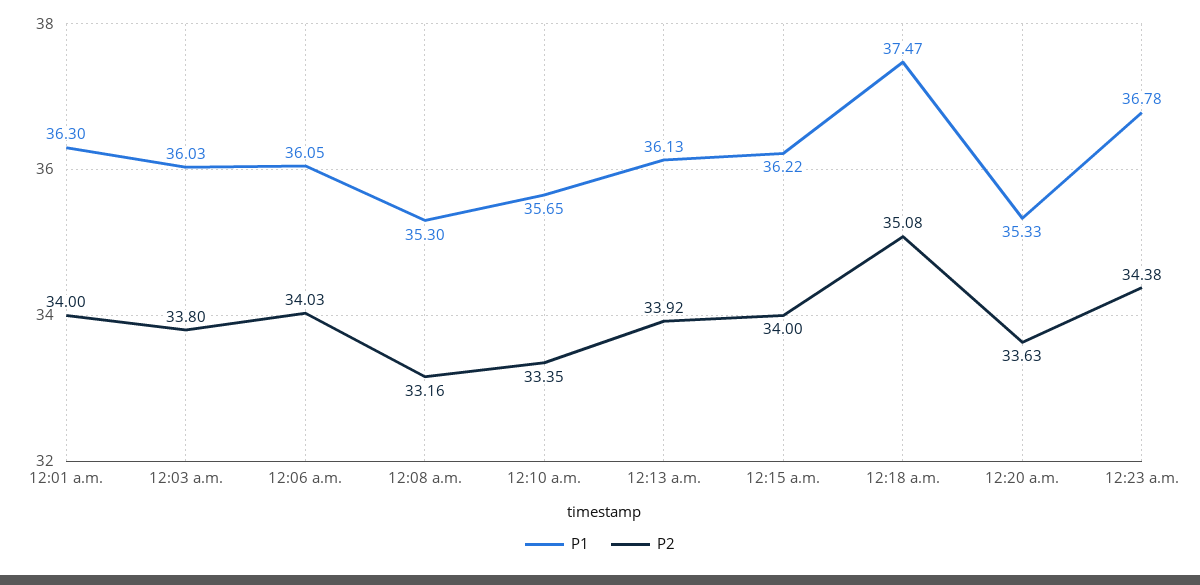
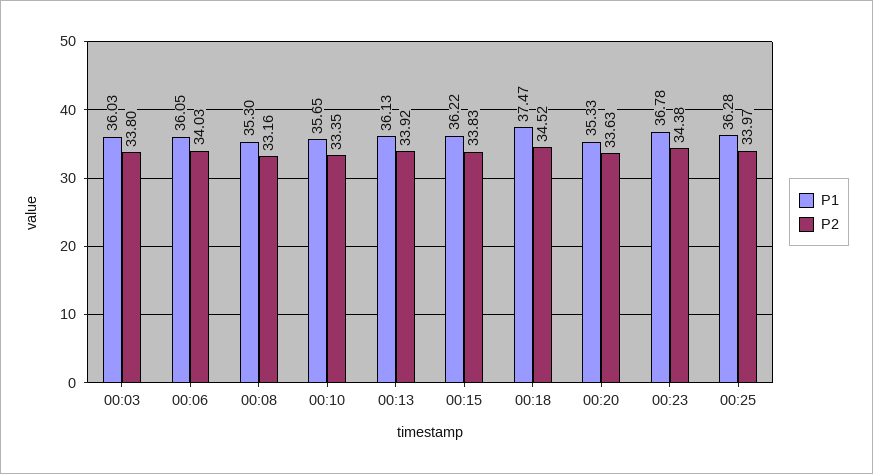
P1, 12:01 a.m.: 36.3 -> none
P2, 12:01 a.m.: 34 -> none
P2, 12:15 a.m.: 34 -> 33.83
P2, 12:18 a.m.: 35.08 -> 34.52
P1, 00:25: none -> 36.28
P2, 00:25: none -> 33.97

